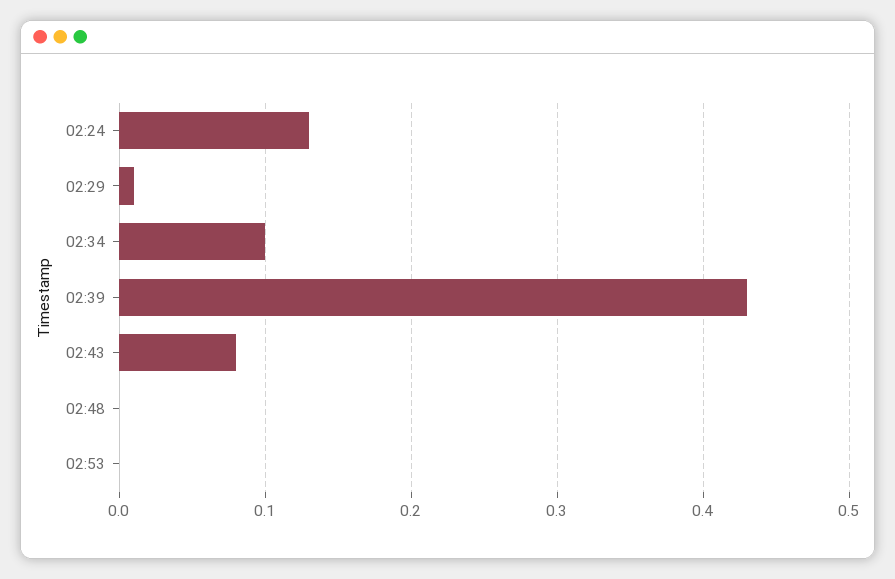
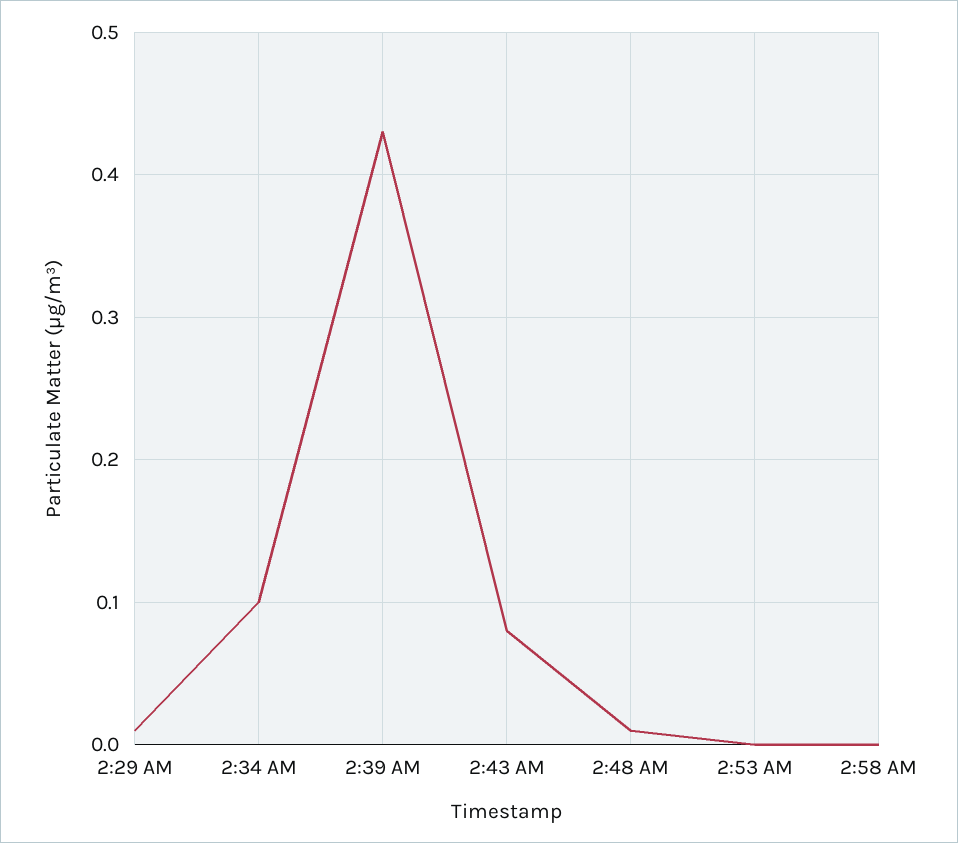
02:24: 0.13 -> none
02:48: 0 -> 0.01
2:58 AM: none -> 0

